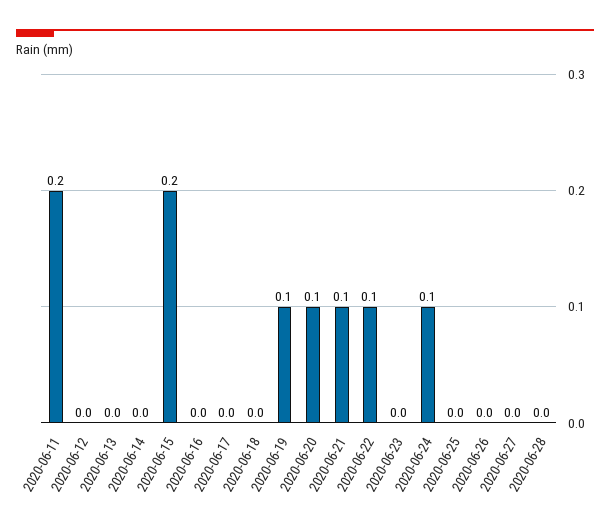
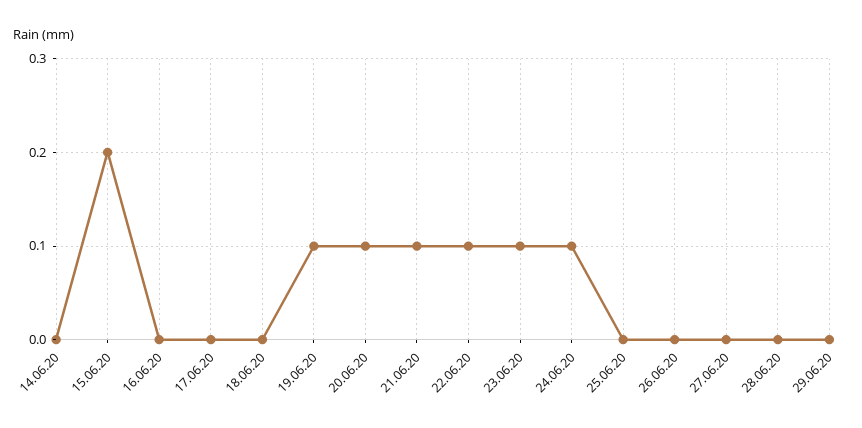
2020-06-11: 0.2 -> none
2020-06-12: 0 -> none
2020-06-13: 0 -> none
2020-06-23: 0 -> 0.1
29.06.20: none -> 0

